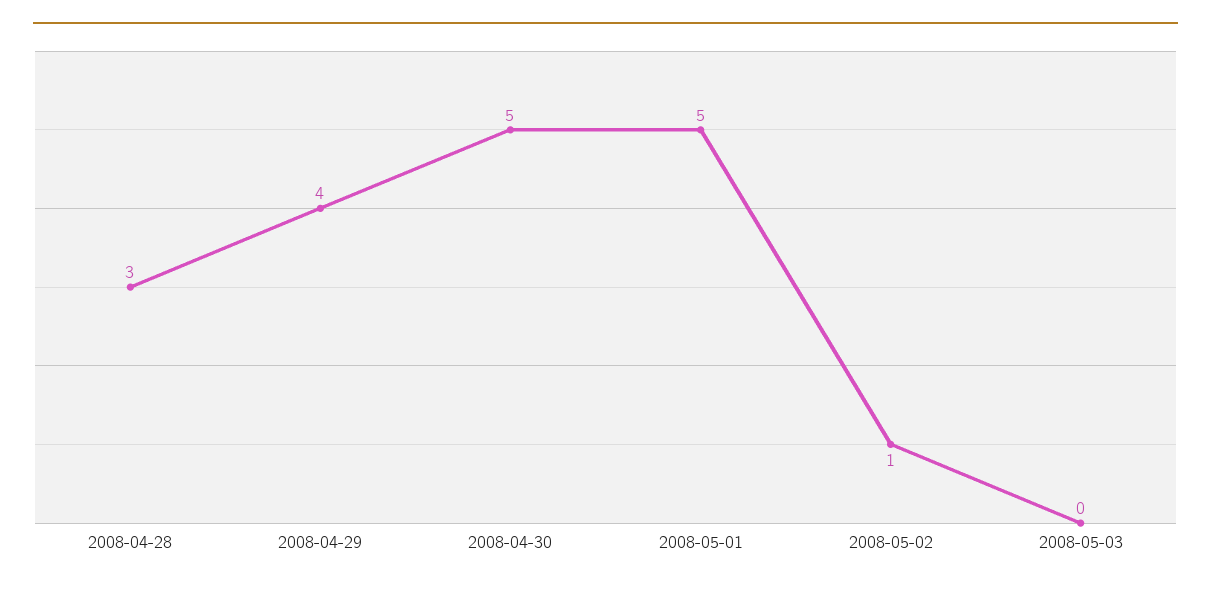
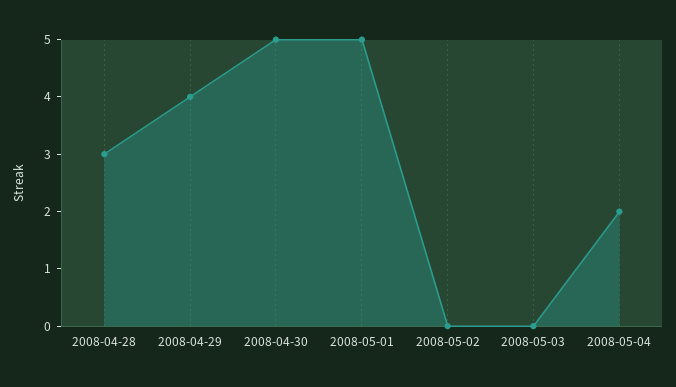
2008-05-02: 1 -> 0
2008-05-04: none -> 2

